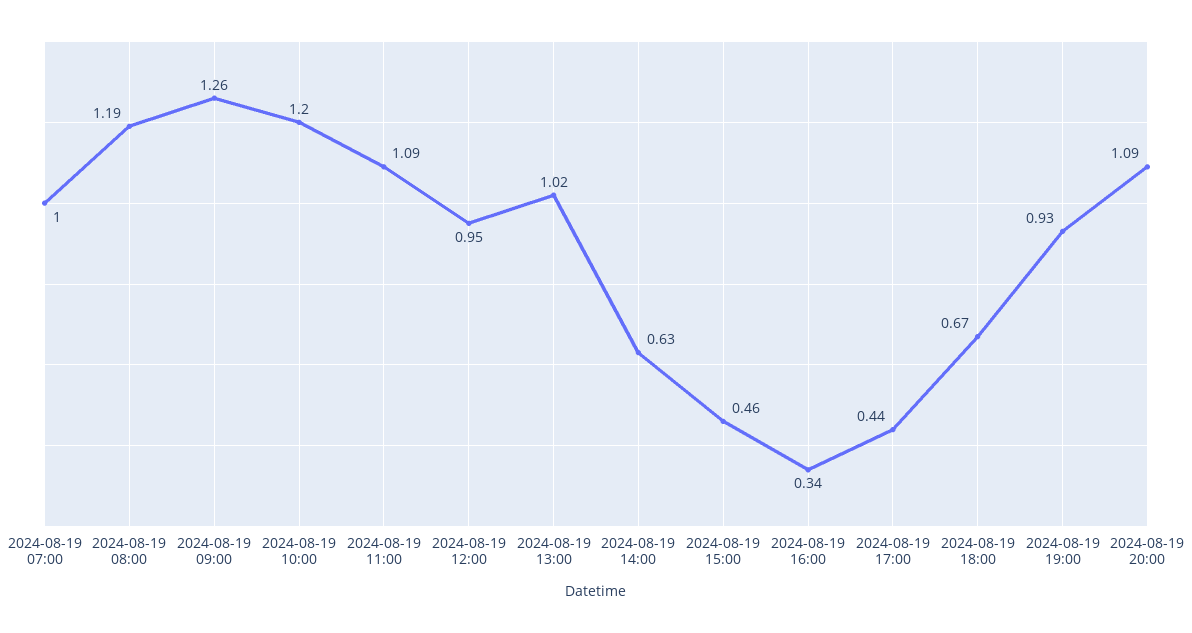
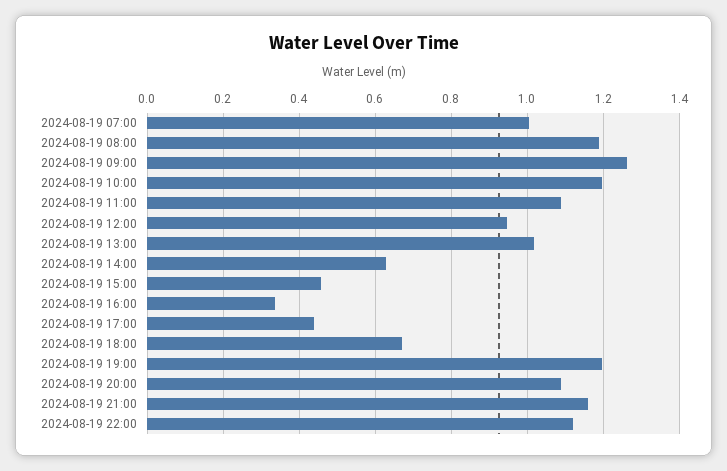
2024-08-19 19:00: 0.93 -> 1.2
2024-08-19 21:00: none -> 1.16
2024-08-19 22:00: none -> 1.12

